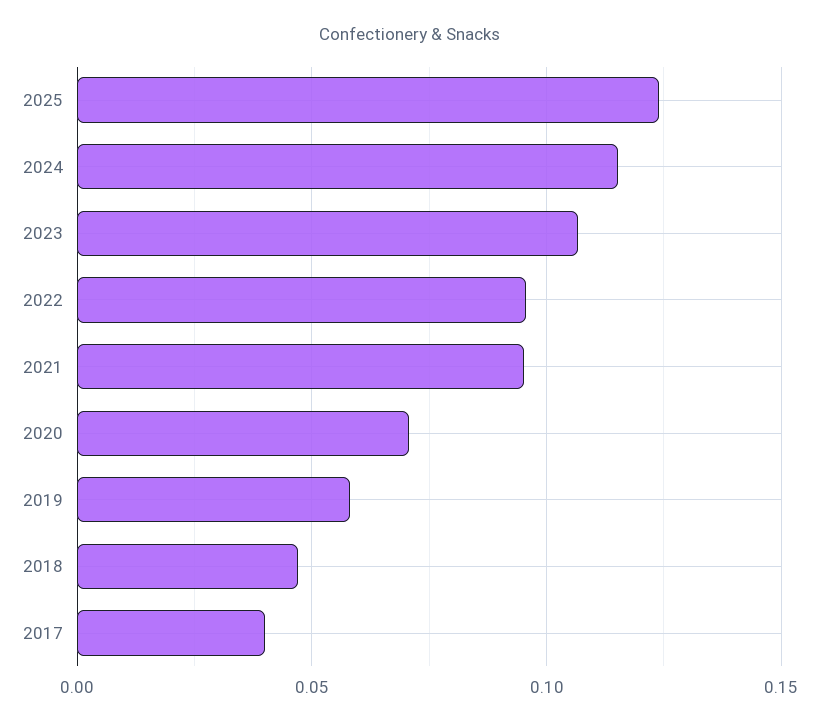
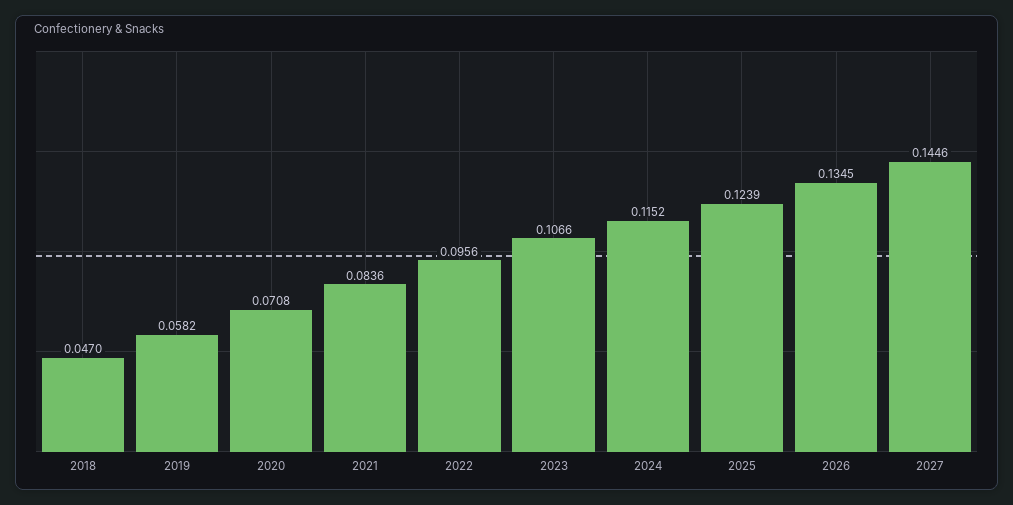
2021: 0.095 -> 0.0836
2017: 0.04 -> none
2026: none -> 0.1345
2027: none -> 0.1446

